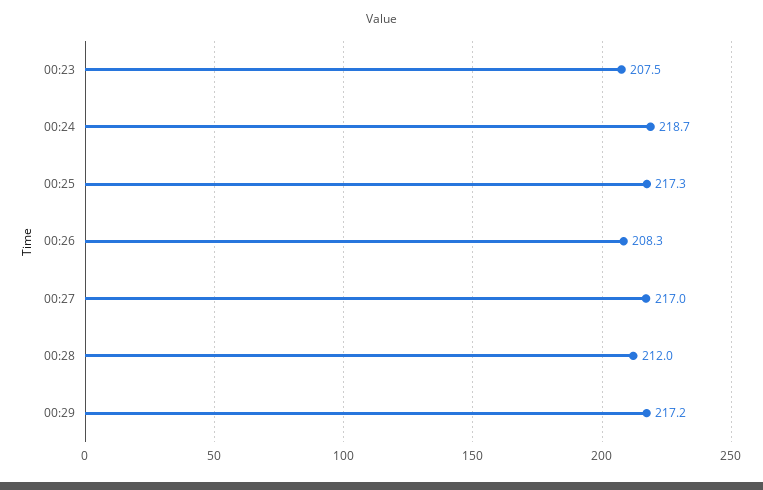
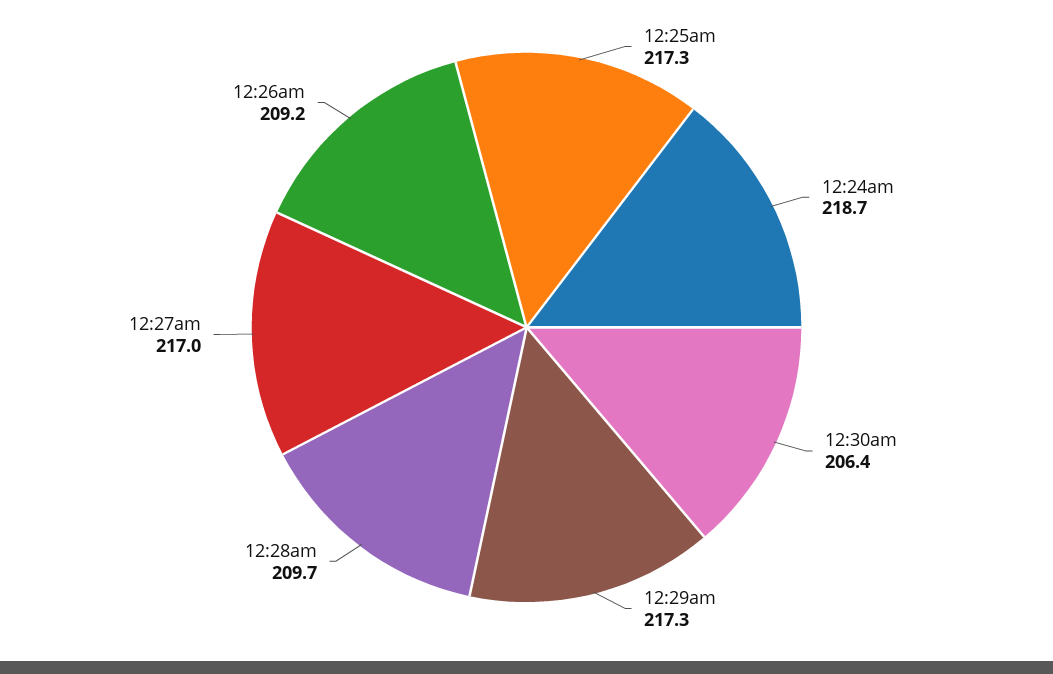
00:23: 207.5 -> none
00:26: 208.3 -> 209.2
00:28: 212 -> 209.7
00:29: 217.2 -> 217.3
12:30am: none -> 206.4

